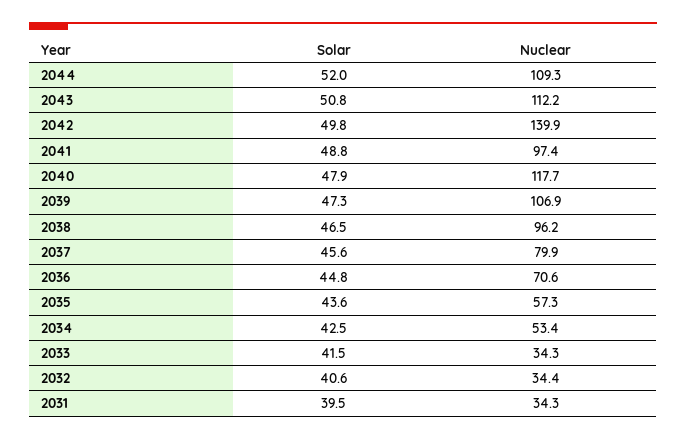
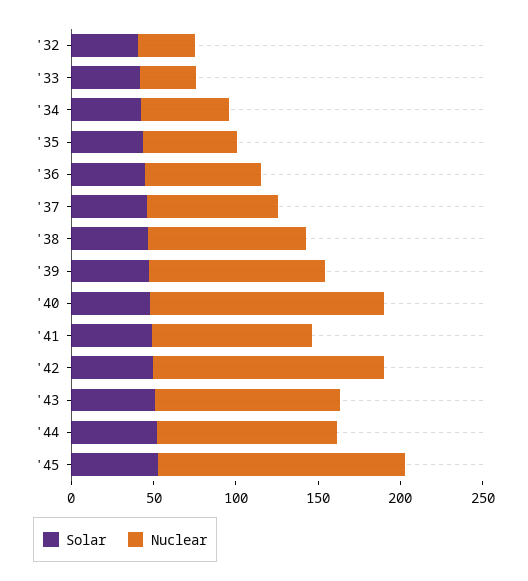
Nuclear, 2040: 117.7 -> 140
Solar, 2031: 39.5 -> none
Nuclear, 2031: 34.3 -> none
Solar, '45: none -> 50
Nuclear, '45: none -> 150

